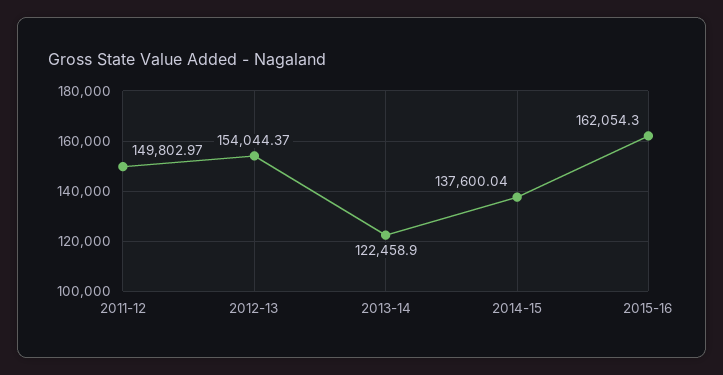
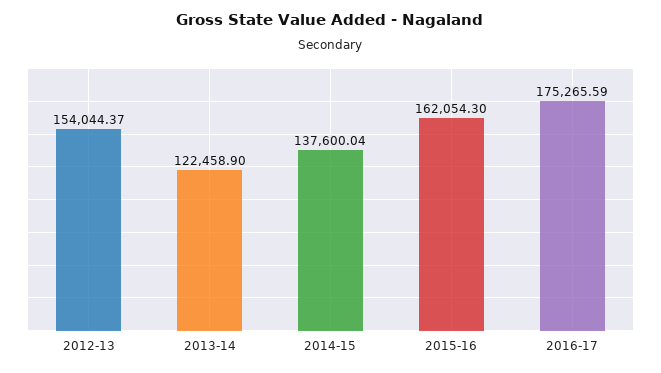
2011-12: 149802.97 -> none
2016-17: none -> 175265.59

